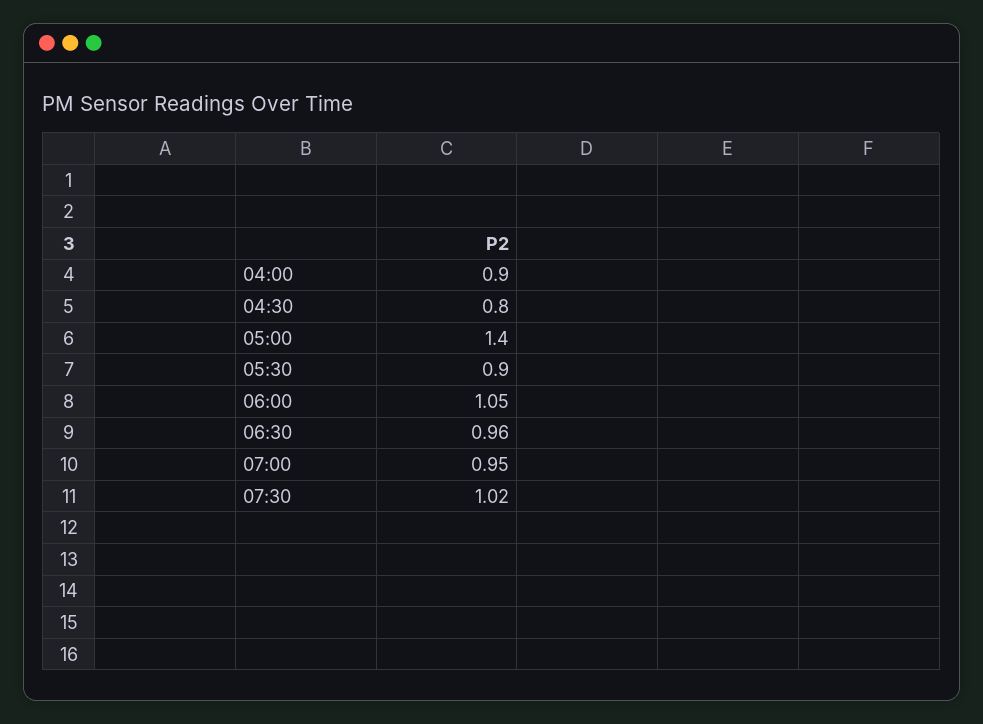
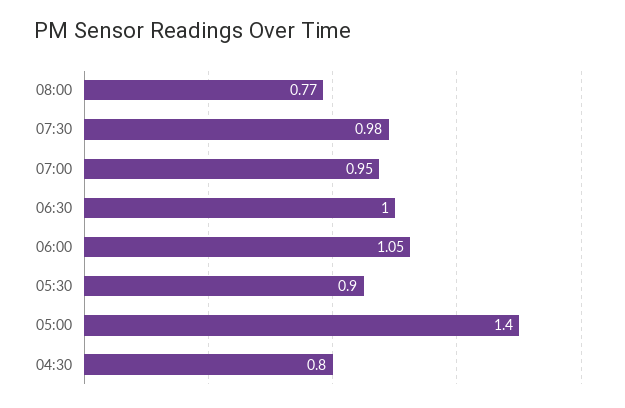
04:00: 0.9 -> none
06:30: 0.96 -> 1
07:30: 1.02 -> 0.98
08:00: none -> 0.77

